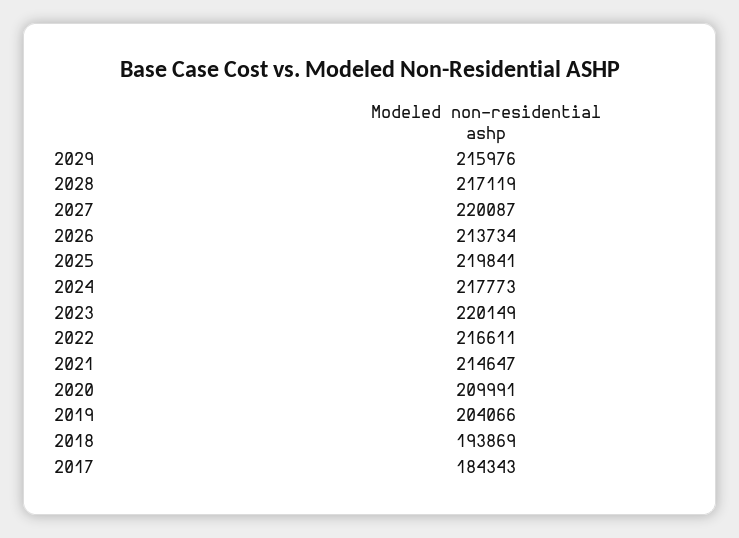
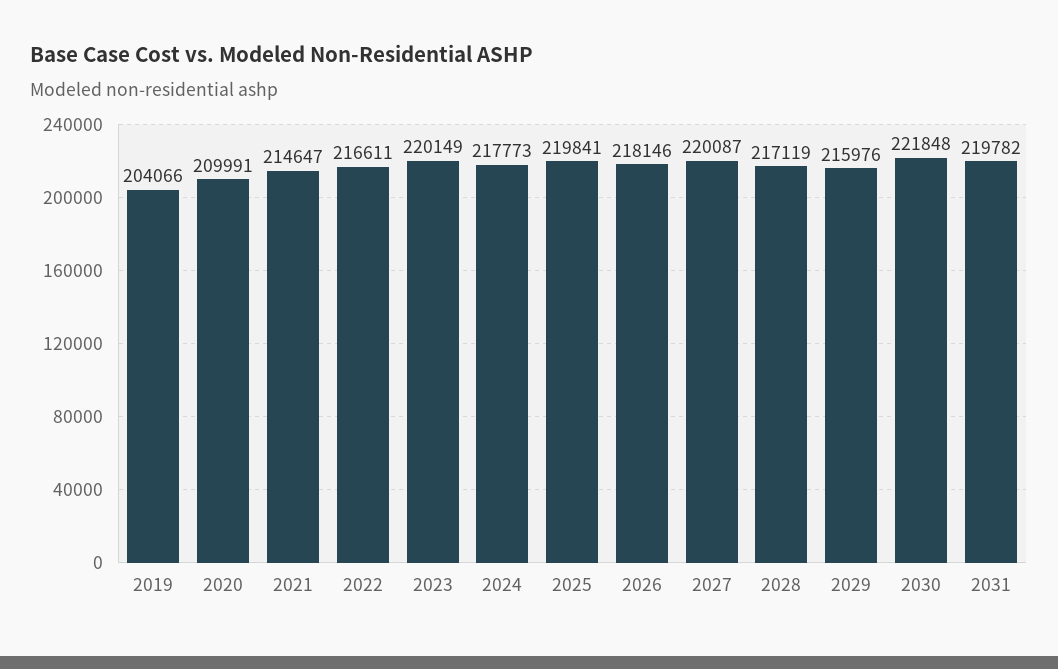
2026: 213734 -> 218146
2018: 193869 -> none
2017: 184343 -> none
2030: none -> 221848
2031: none -> 219782

